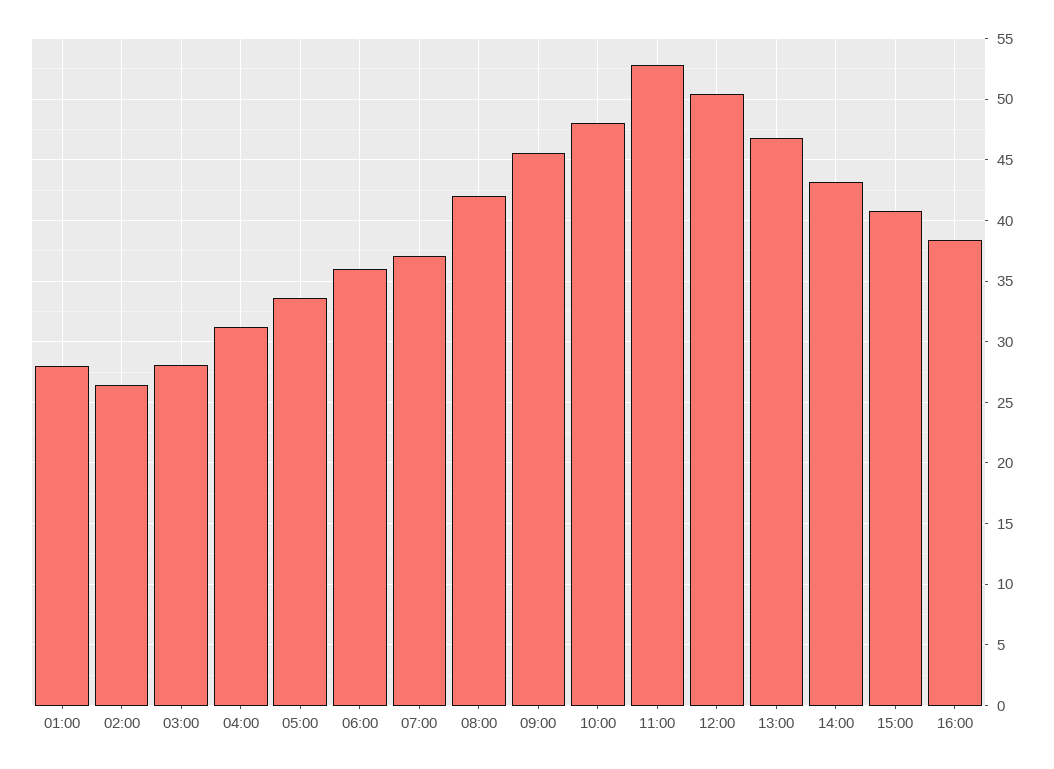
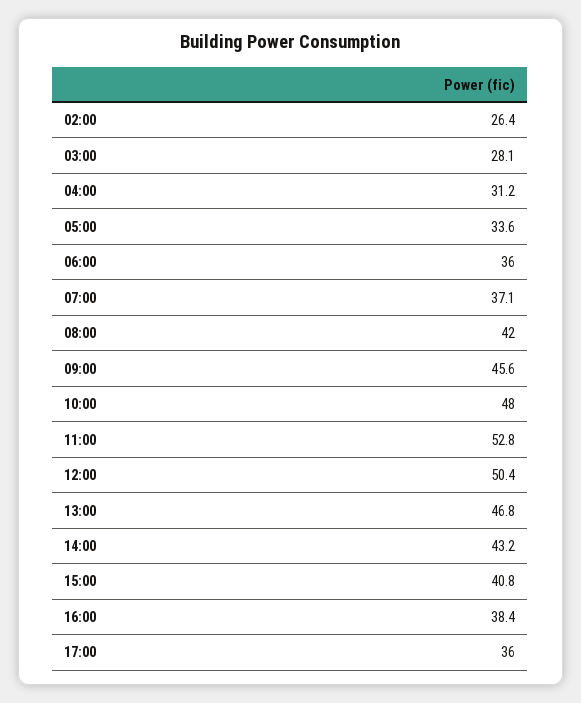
01:00: 28 -> none
17:00: none -> 36

